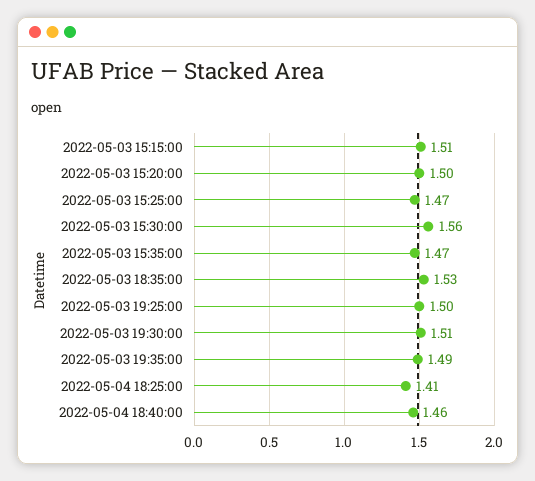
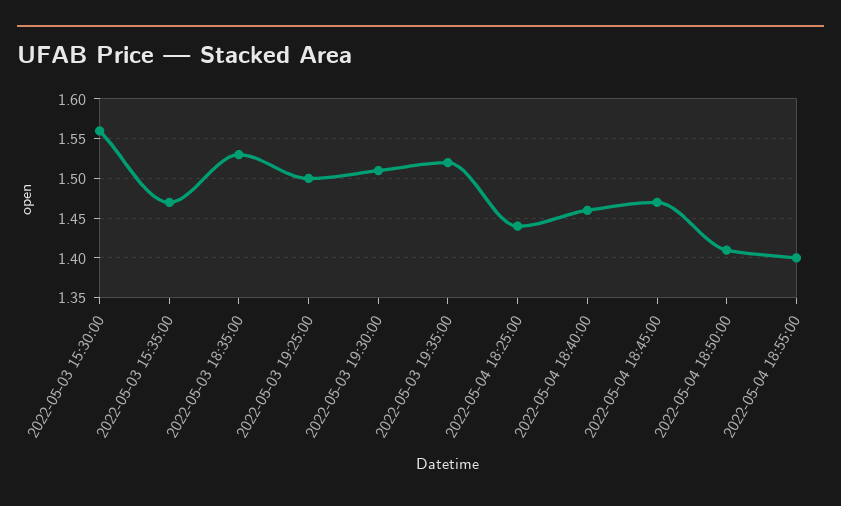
2022-05-03 15:15:00: 1.51 -> none
2022-05-03 15:20:00: 1.5 -> none
2022-05-03 15:25:00: 1.47 -> none
2022-05-03 19:35:00: 1.49 -> 1.52
2022-05-04 18:25:00: 1.41 -> 1.44
2022-05-04 18:45:00: none -> 1.47
2022-05-04 18:50:00: none -> 1.41
2022-05-04 18:55:00: none -> 1.4

